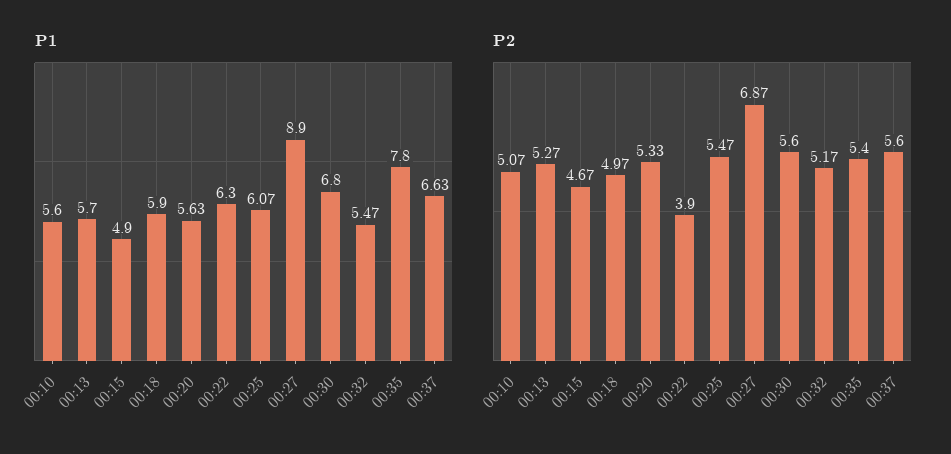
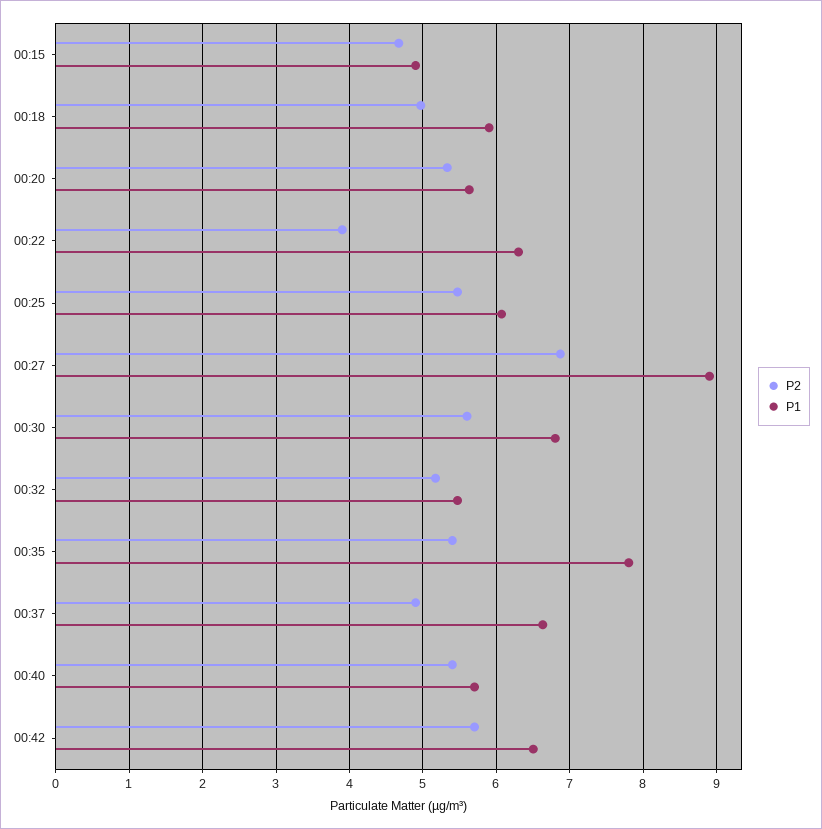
P1, 00:10: 5.6 -> none
P1, 00:13: 5.7 -> none
P2, 00:10: 5.07 -> none
P2, 00:13: 5.27 -> none
P2, 00:37: 5.6 -> 4.9
P2, 00:40: none -> 5.4
P1, 00:40: none -> 5.7
P2, 00:42: none -> 5.7
P1, 00:42: none -> 6.5

